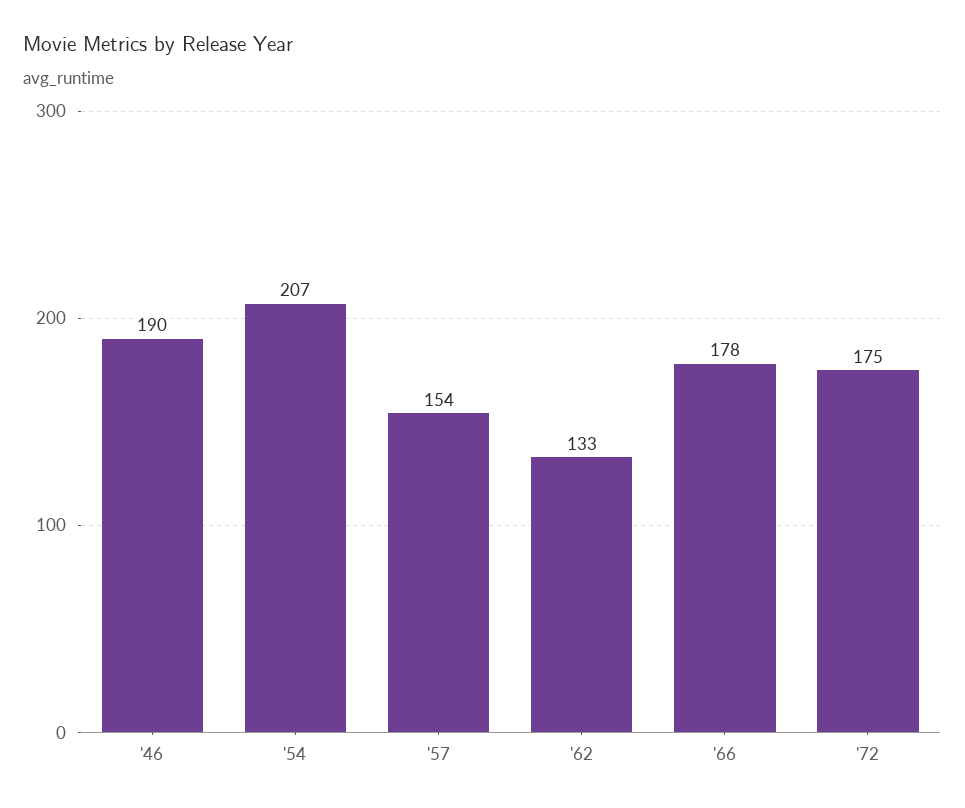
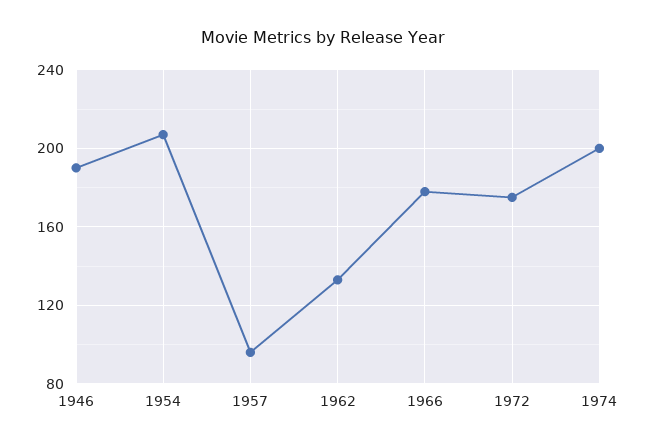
'57: 154 -> 95
1974: none -> 200

